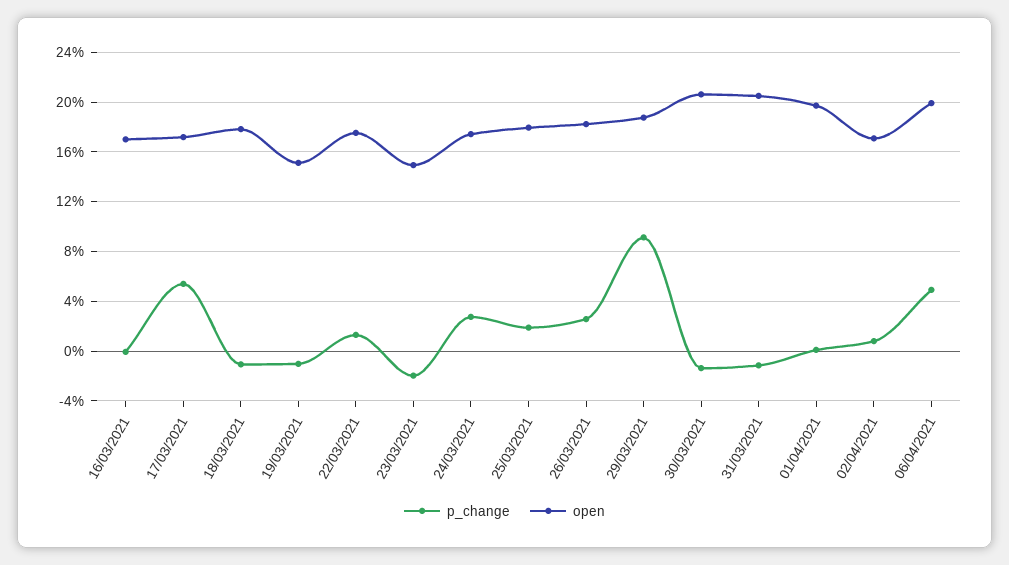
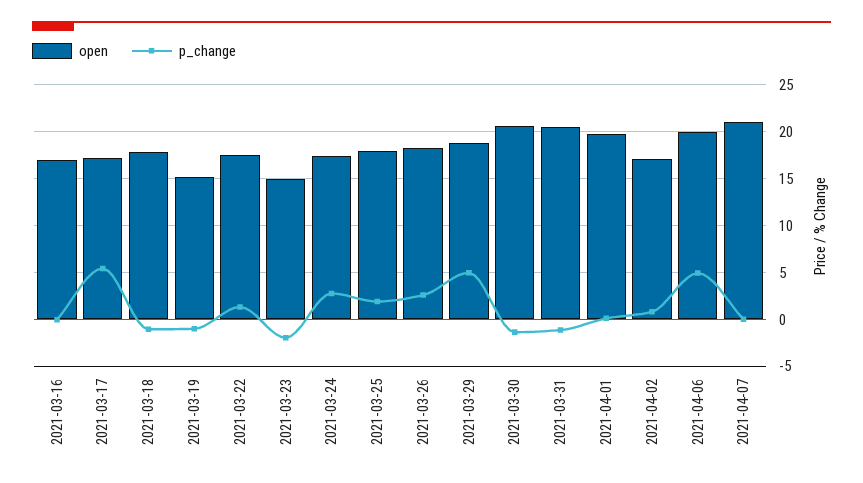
p_change, 29/03/2021: 9 -> 5
open, 2021-04-07: none -> 21
p_change, 2021-04-07: none -> 0

